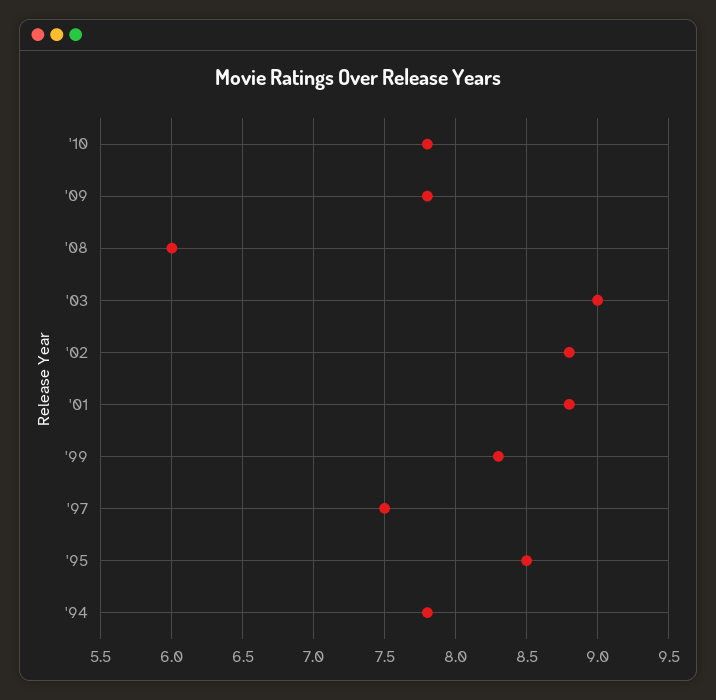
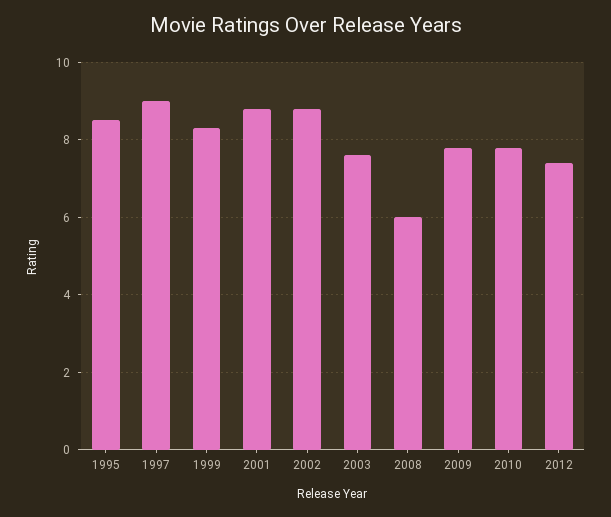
'03: 9 -> 7.5
'97: 7.5 -> 9
'94: 7.8 -> none
2012: none -> 7.5

